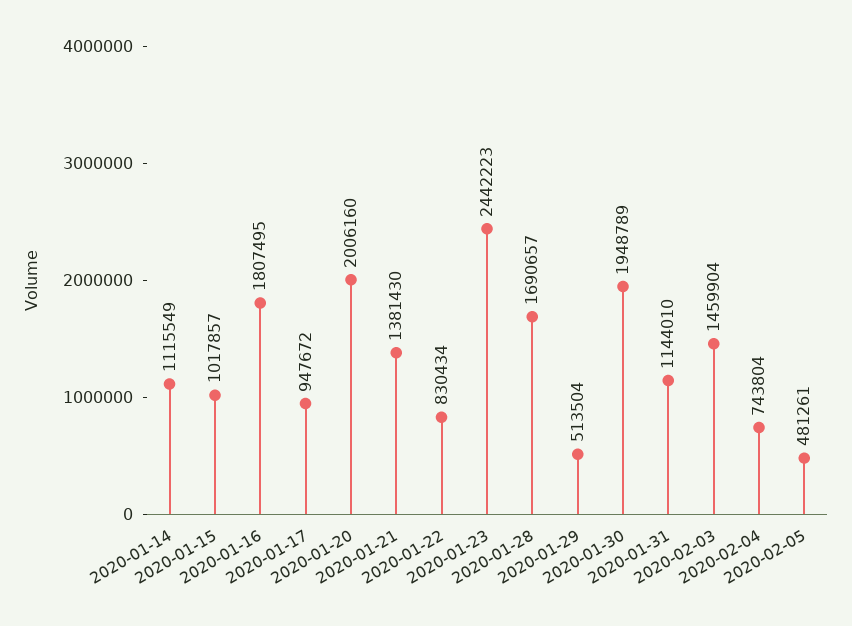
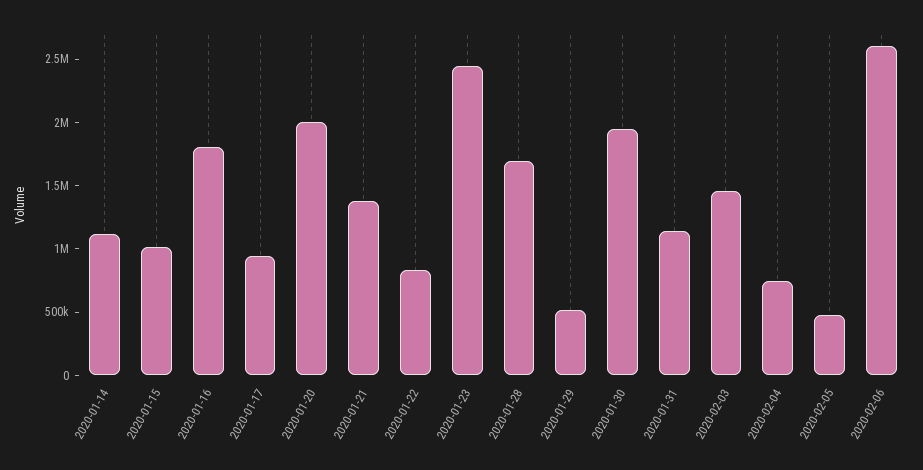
2020-02-06: none -> 2600000

